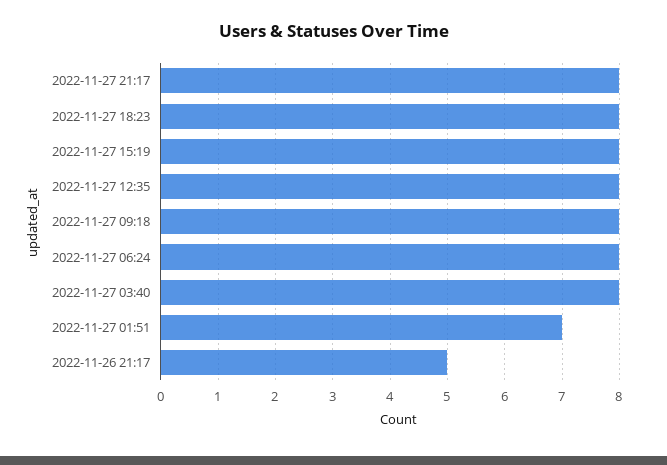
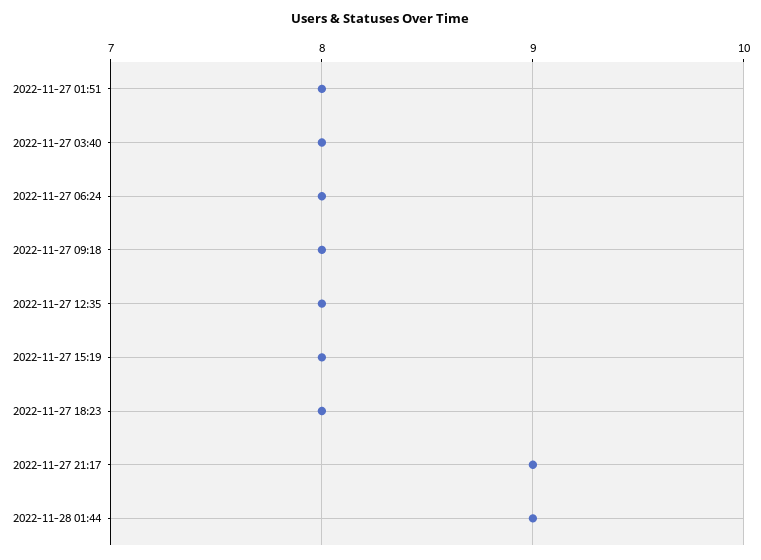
2022-11-27 21:17: 8 -> 9
2022-11-27 01:51: 7 -> 8
2022-11-26 21:17: 5 -> none
2022-11-28 01:44: none -> 9

